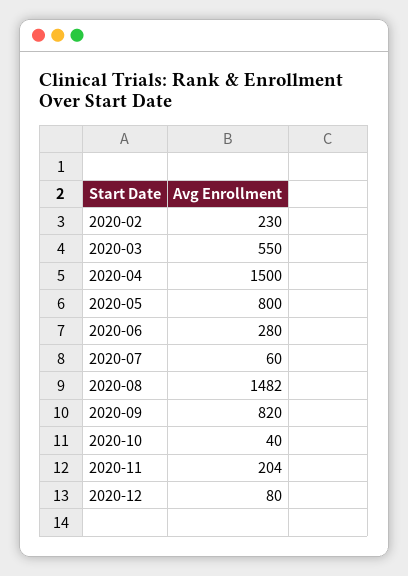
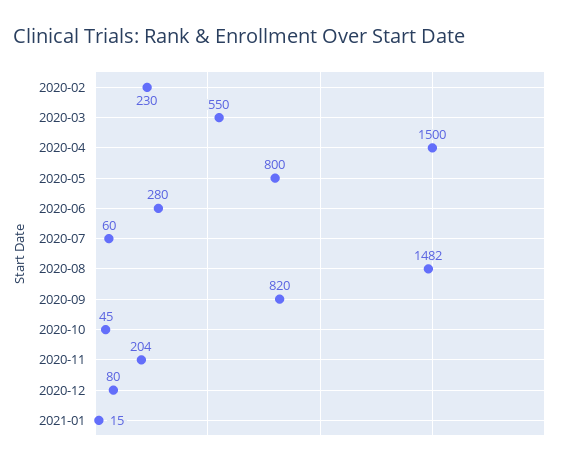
2020-10: 40 -> 45
2021-01: none -> 15

